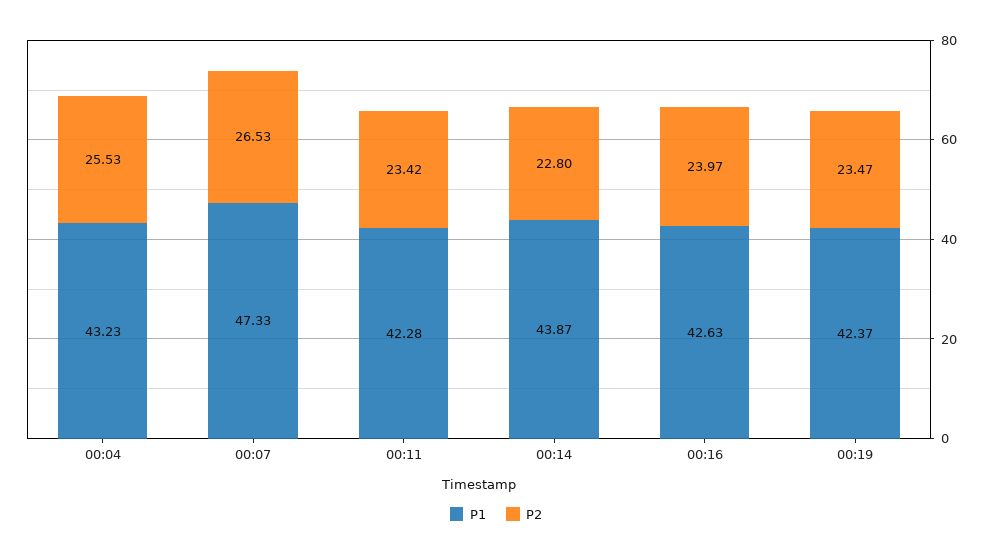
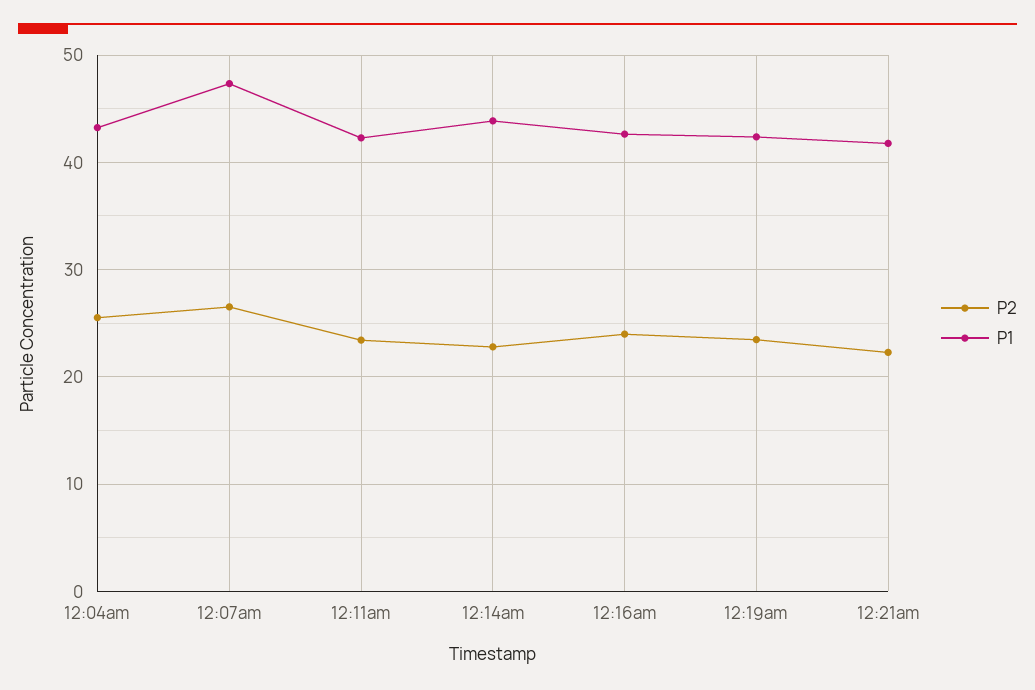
P2, 12:21am: none -> 22
P1, 12:21am: none -> 42

